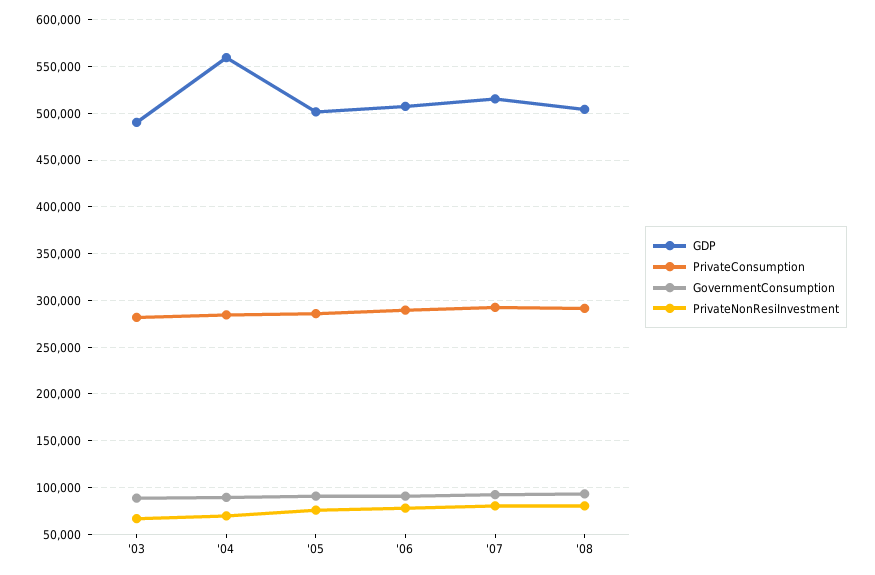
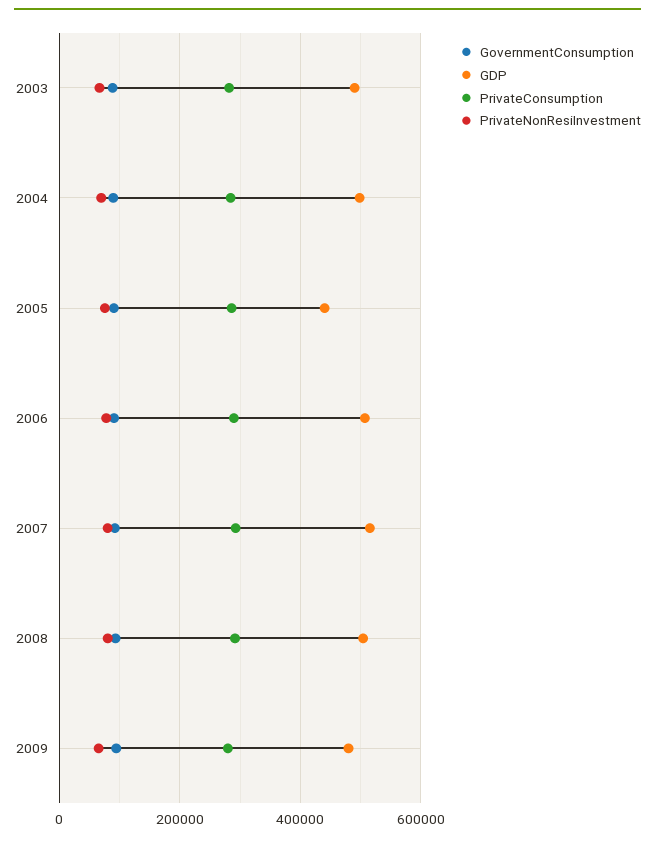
GDP, '04: 560000 -> 500000
GDP, '05: 500000 -> 440000
GovernmentConsumption, 2009: none -> 100000
GDP, 2009: none -> 480000
PrivateConsumption, 2009: none -> 280000
PrivateNonResiInvestment, 2009: none -> 60000

